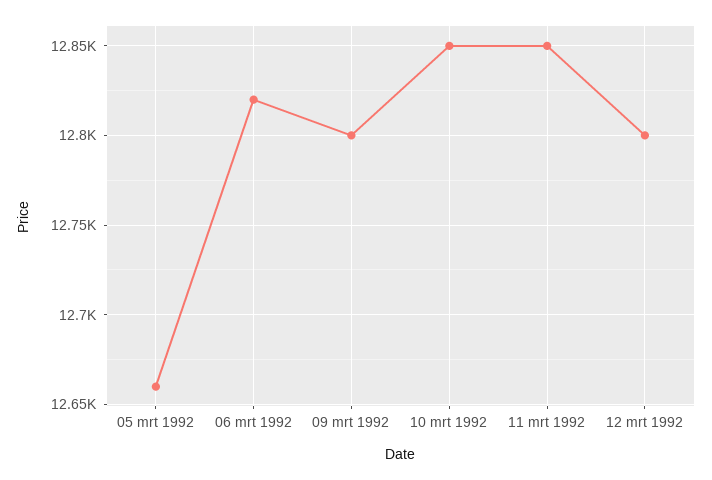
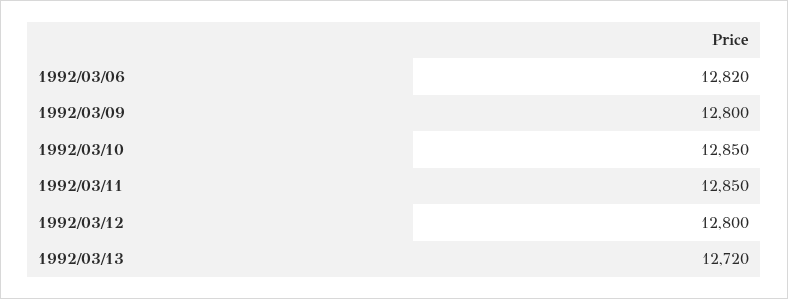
05 mrt 1992: 12660 -> none
1992/03/13: none -> 12720

